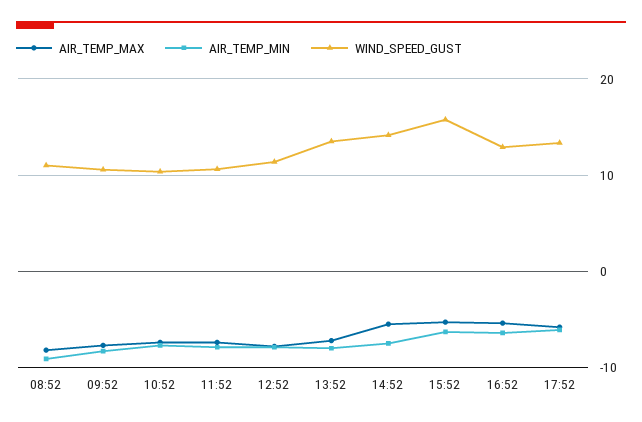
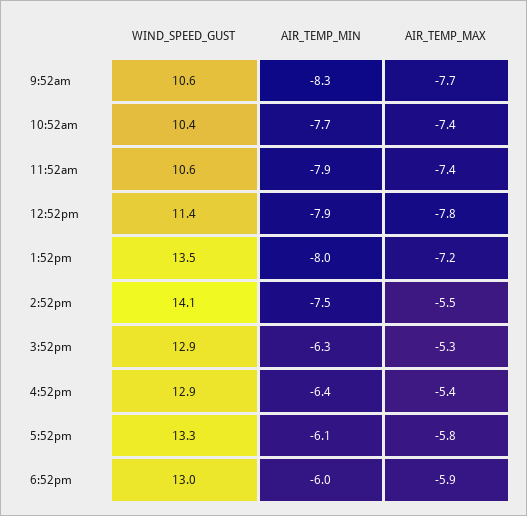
AIR_TEMP_MAX, 08:52: -8 -> none
AIR_TEMP_MIN, 08:52: -9 -> none
WIND_SPEED_GUST, 08:52: 11 -> none
WIND_SPEED_GUST, 15:52: 16 -> 12.9
WIND_SPEED_GUST, 6:52pm: none -> 13
AIR_TEMP_MIN, 6:52pm: none -> -6
AIR_TEMP_MAX, 6:52pm: none -> -5.9

